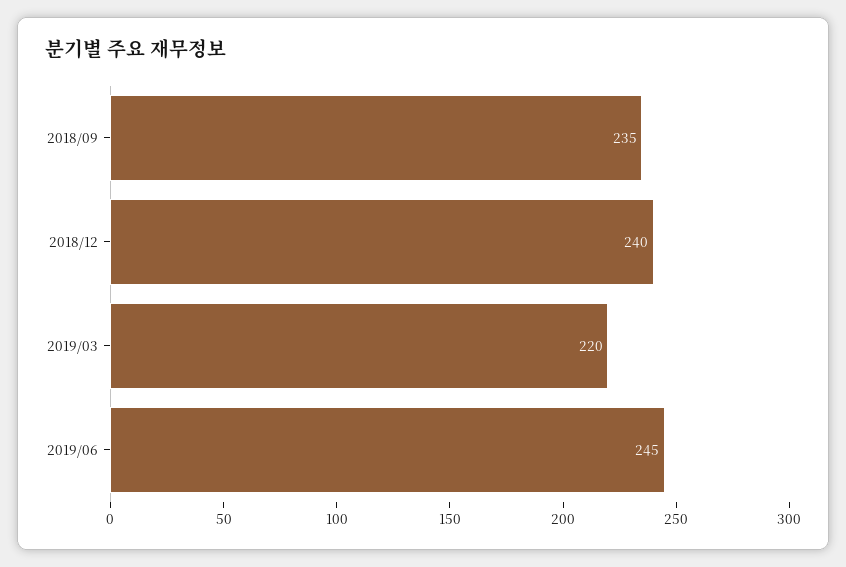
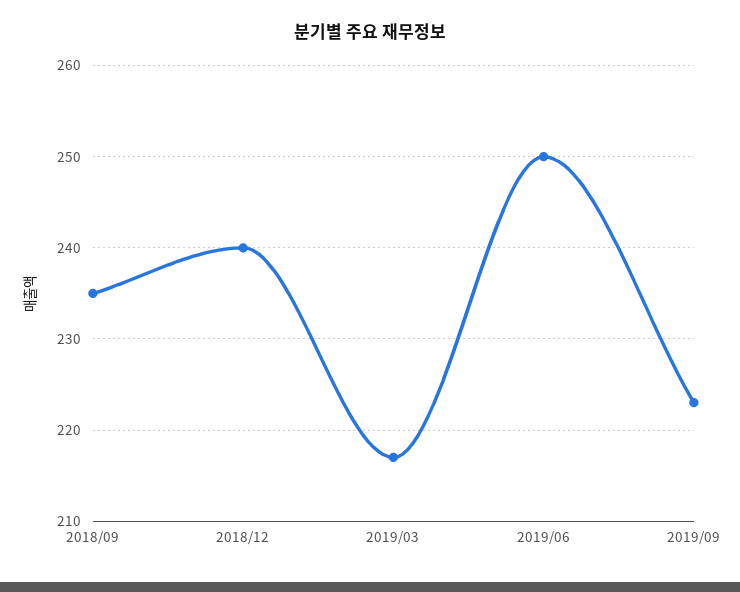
2019/03: 220 -> 217
2019/06: 245 -> 250
2019/09: none -> 223

